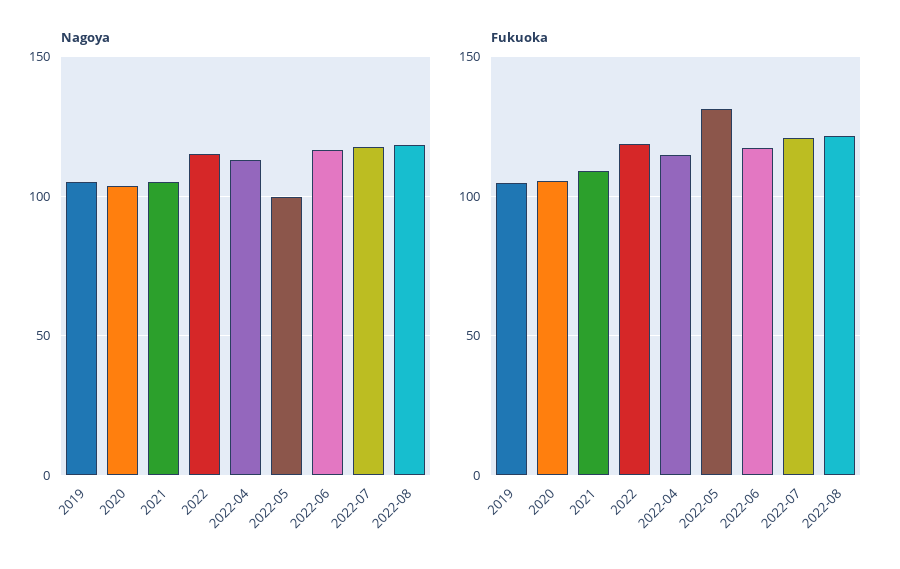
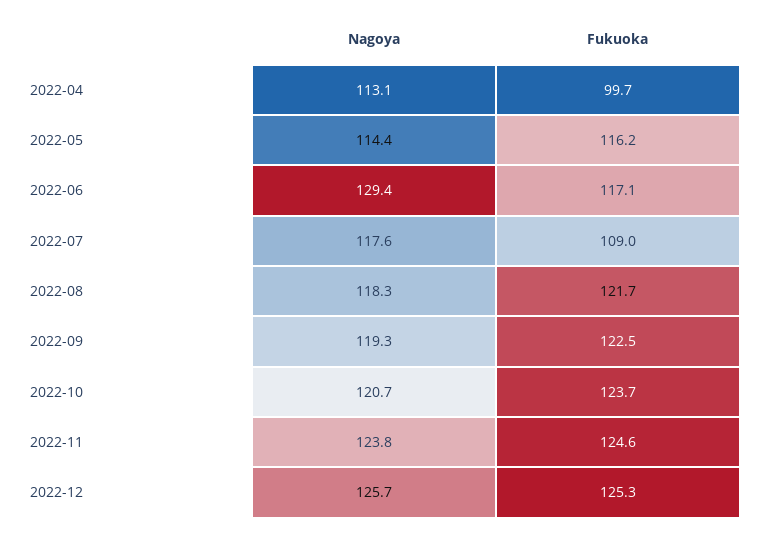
Nagoya, 2019: 105 -> none
Nagoya, 2020: 105 -> none
Nagoya, 2021: 105 -> none
Nagoya, 2022: 115 -> none
Nagoya, 2022-05: 100 -> 114.4
Nagoya, 2022-06: 115 -> 129.4
Fukuoka, 2019: 105 -> none
Fukuoka, 2020: 105 -> none
Fukuoka, 2021: 110 -> none
Fukuoka, 2022: 120 -> none
Fukuoka, 2022-04: 115 -> 99.7
Fukuoka, 2022-05: 130 -> 116.2
Fukuoka, 2022-07: 120 -> 109
Nagoya, 2022-09: none -> 119.3
Fukuoka, 2022-09: none -> 122.5
Nagoya, 2022-10: none -> 120.7
Fukuoka, 2022-10: none -> 123.7
Nagoya, 2022-11: none -> 123.8
Fukuoka, 2022-11: none -> 124.6
Nagoya, 2022-12: none -> 125.7
Fukuoka, 2022-12: none -> 125.3

